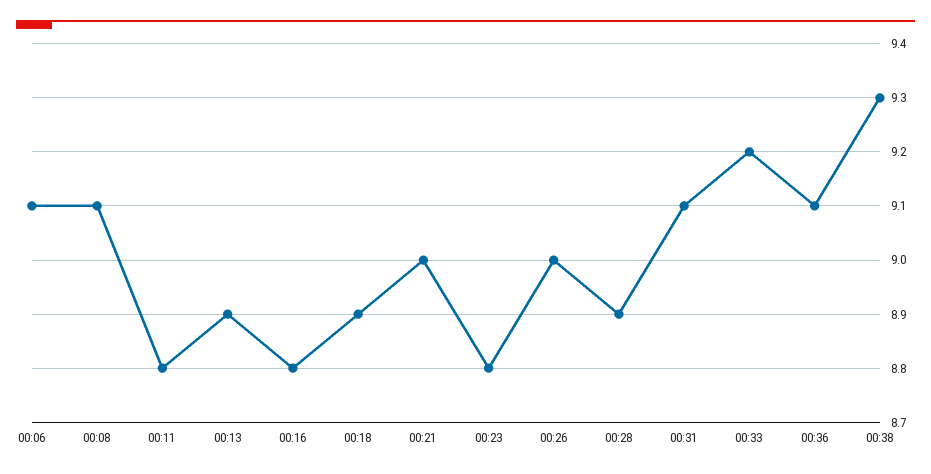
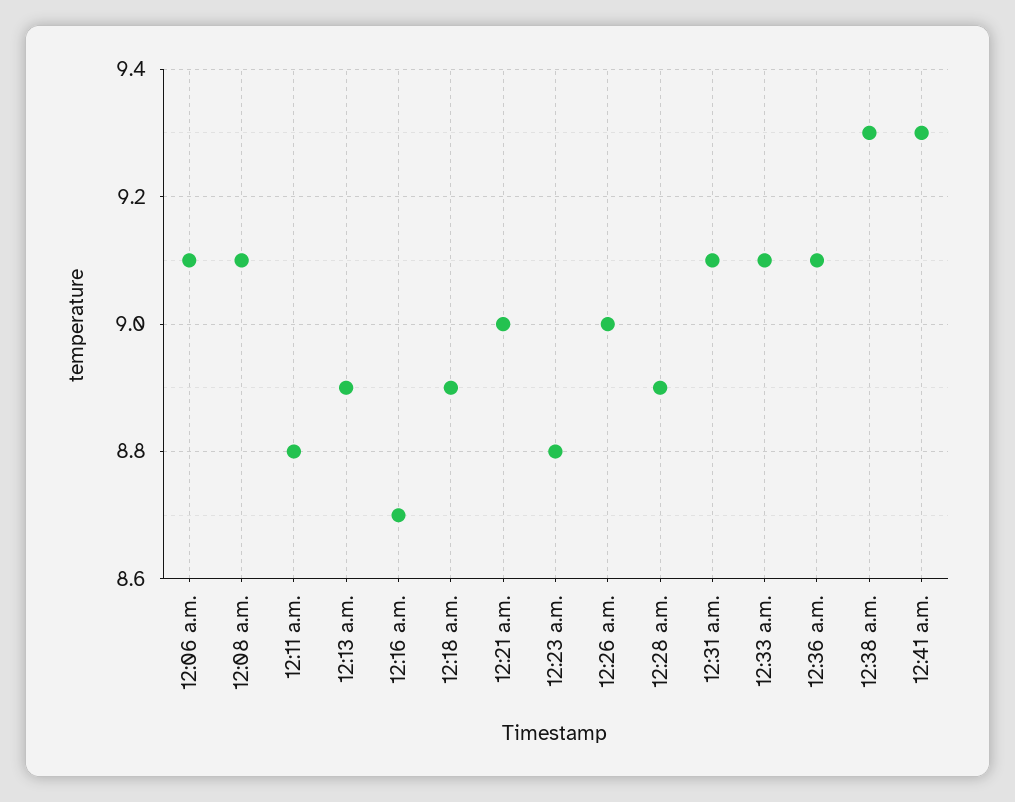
00:16: 8.8 -> 8.7
00:33: 9.2 -> 9.1
12:41 a.m.: none -> 9.3

